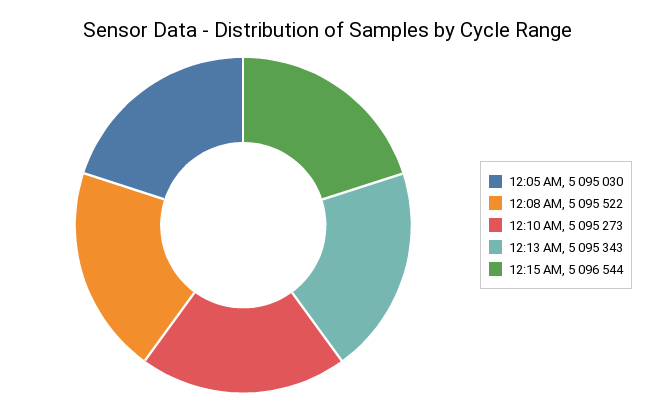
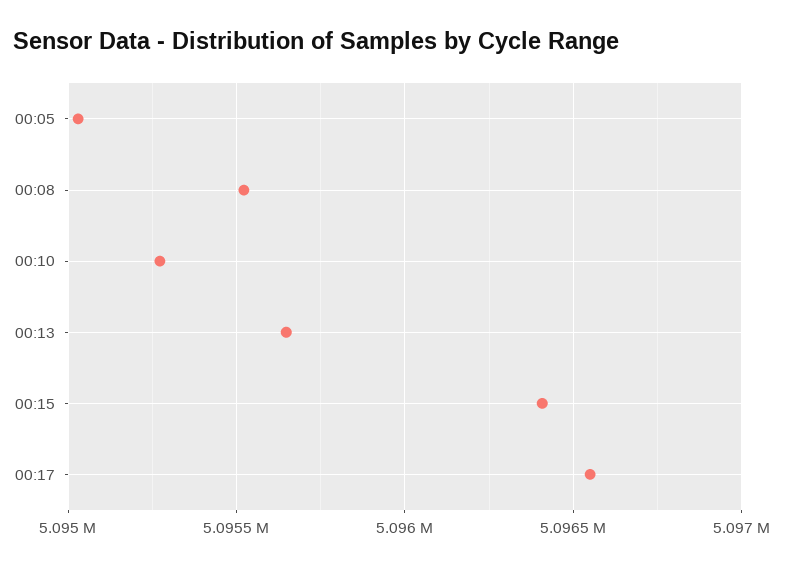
12:13 AM: 5095343 -> 5095650
12:15 AM: 5096544 -> 5096400
00:17: none -> 5096550

